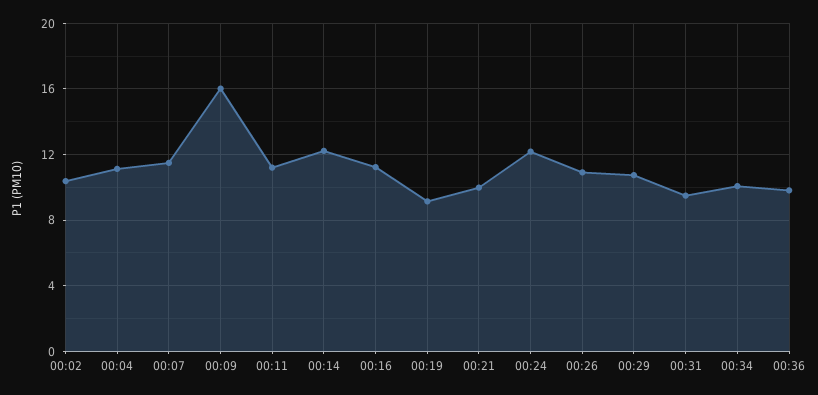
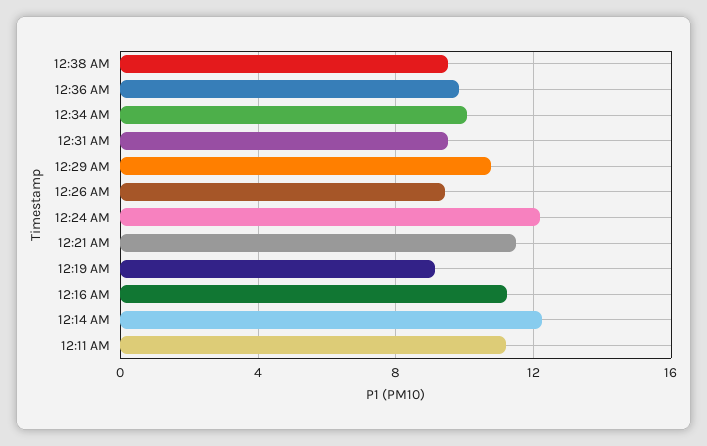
00:02: 10.5 -> none
00:04: 11 -> none
00:07: 11.5 -> none
00:09: 16 -> none
00:21: 10 -> 11.5
00:26: 11 -> 9.5
12:38 AM: none -> 9.5

